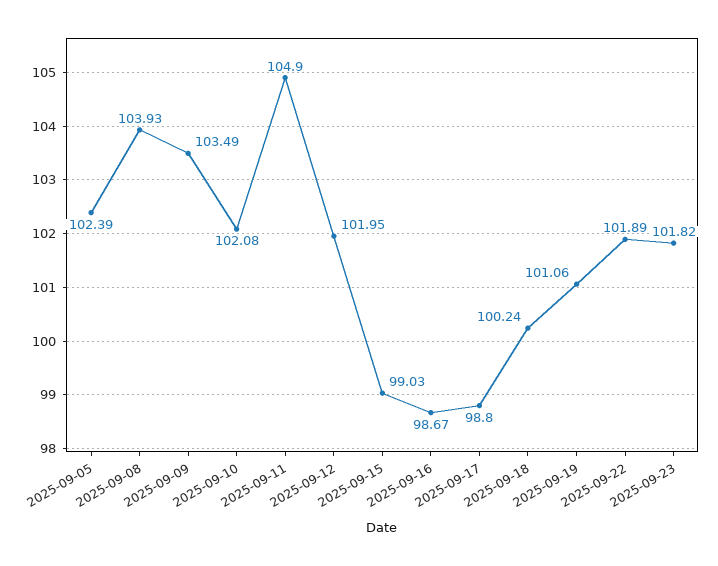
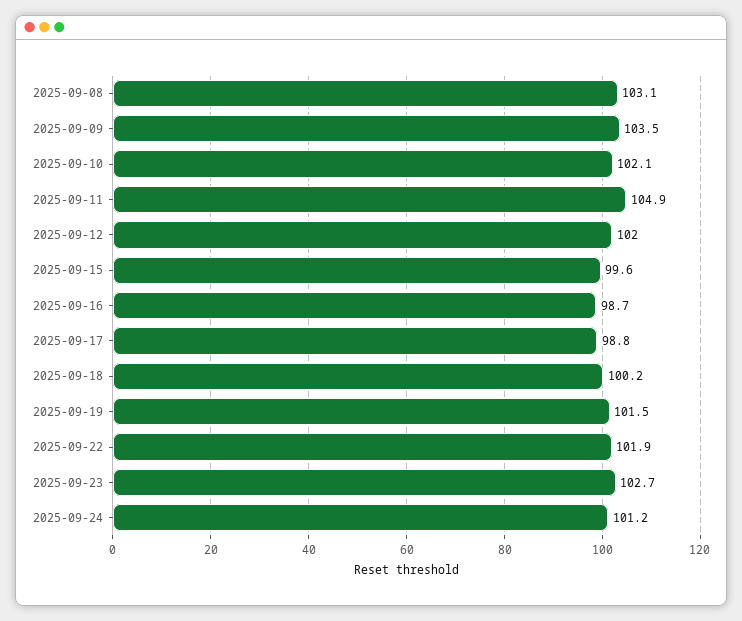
2025-09-05: 102.39 -> none
2025-09-08: 103.93 -> 103.1
2025-09-15: 99.03 -> 99.6
2025-09-19: 101.06 -> 101.5
2025-09-23: 101.82 -> 102.7
2025-09-24: none -> 101.2

